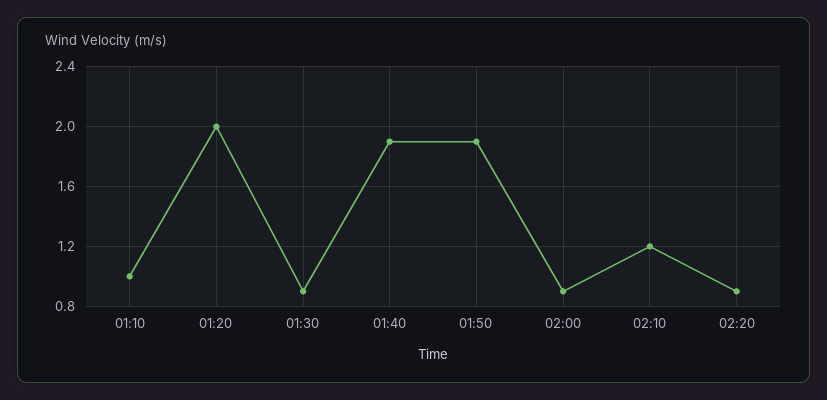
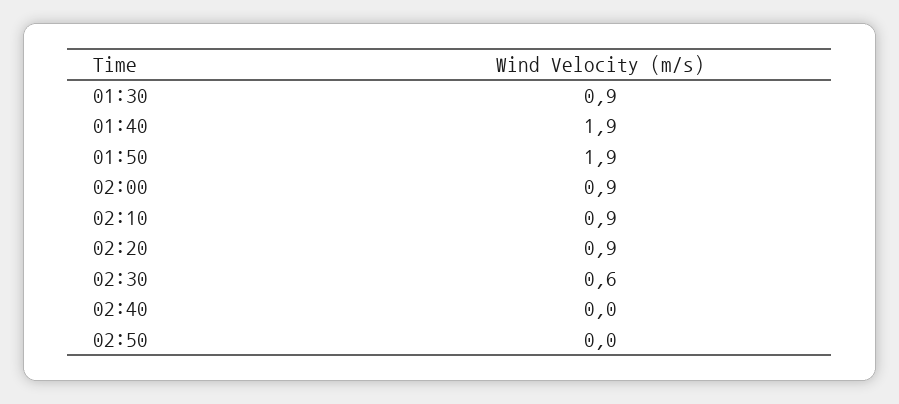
01:10: 1 -> none
01:20: 2 -> none
02:10: 1.2 -> 0.9
02:30: none -> 0.6
02:40: none -> 0
02:50: none -> 0

